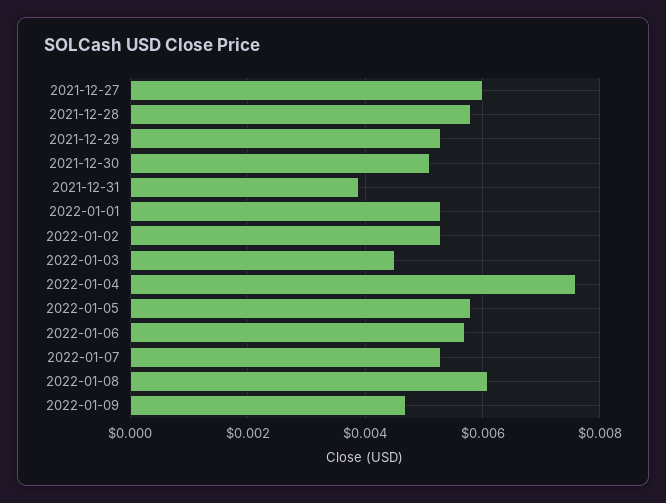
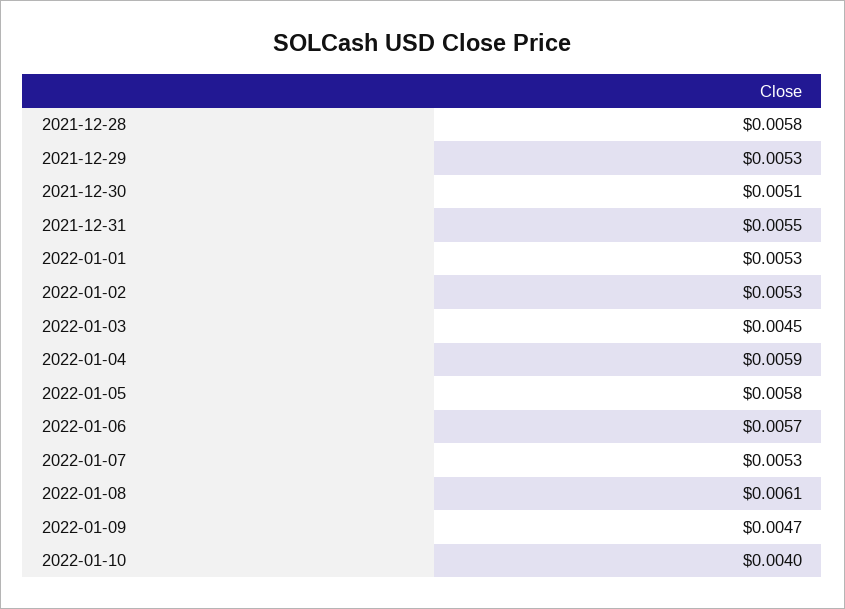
2021-12-27: 0.006 -> none
2021-12-31: 0.004 -> 0.0055
2022-01-04: 0.0075 -> 0.0059
2022-01-10: none -> 0.004

